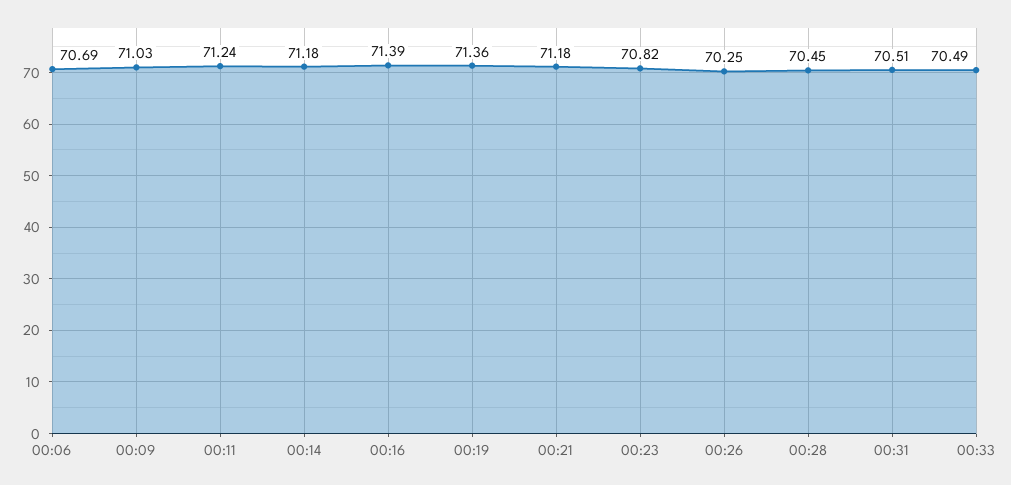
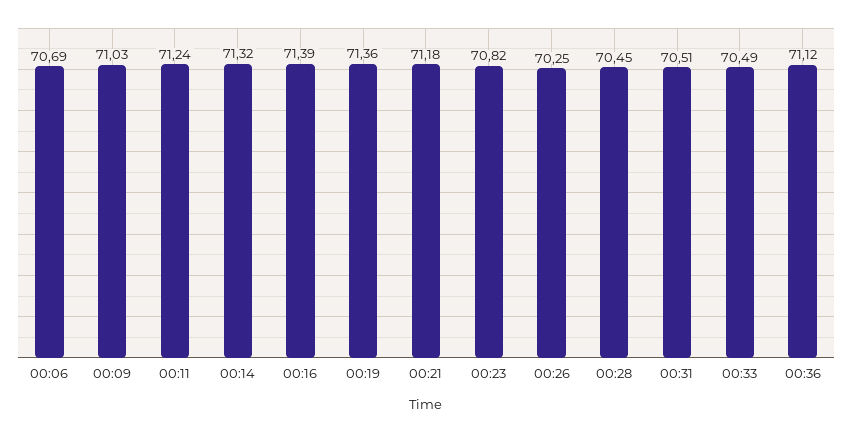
00:14: 71.18 -> 71.32
00:36: none -> 71.12

